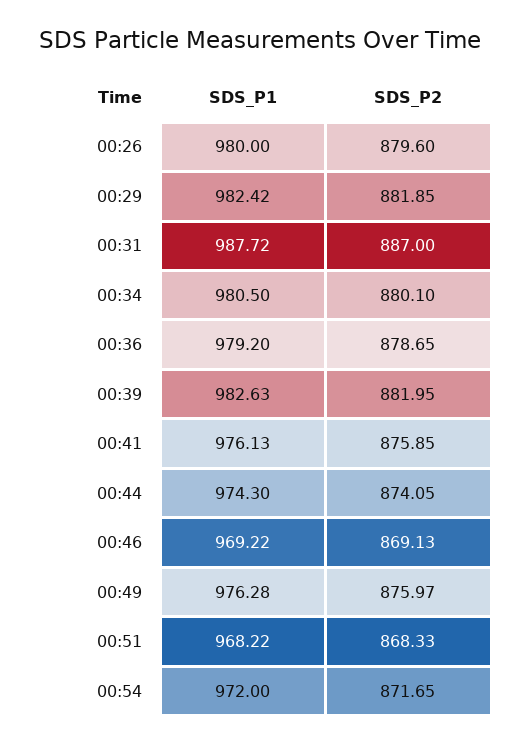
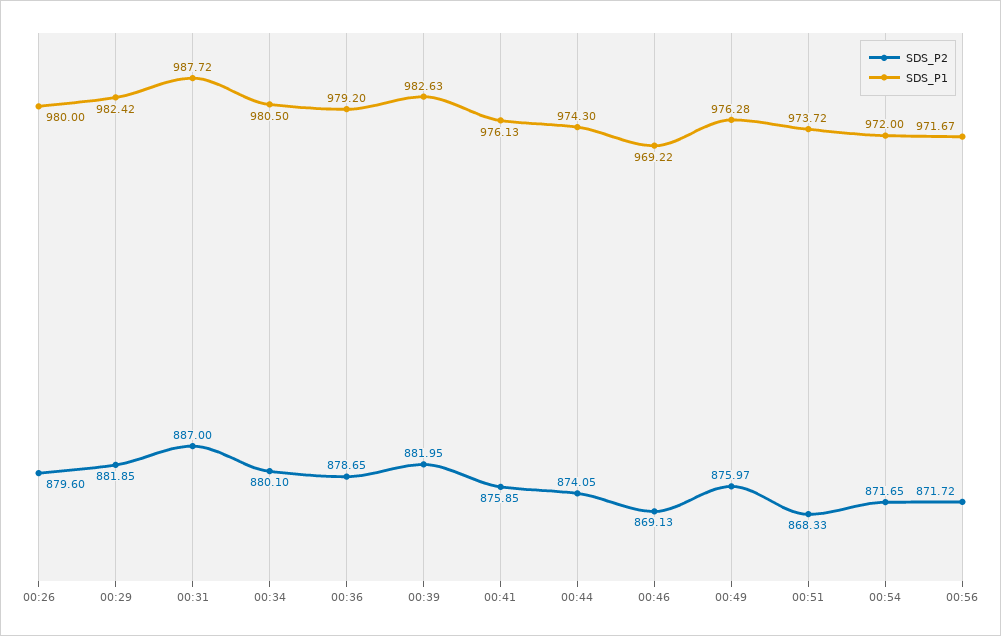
SDS_P1, 00:51: 968.22 -> 973.72
SDS_P2, 00:56: none -> 871.72
SDS_P1, 00:56: none -> 971.67

